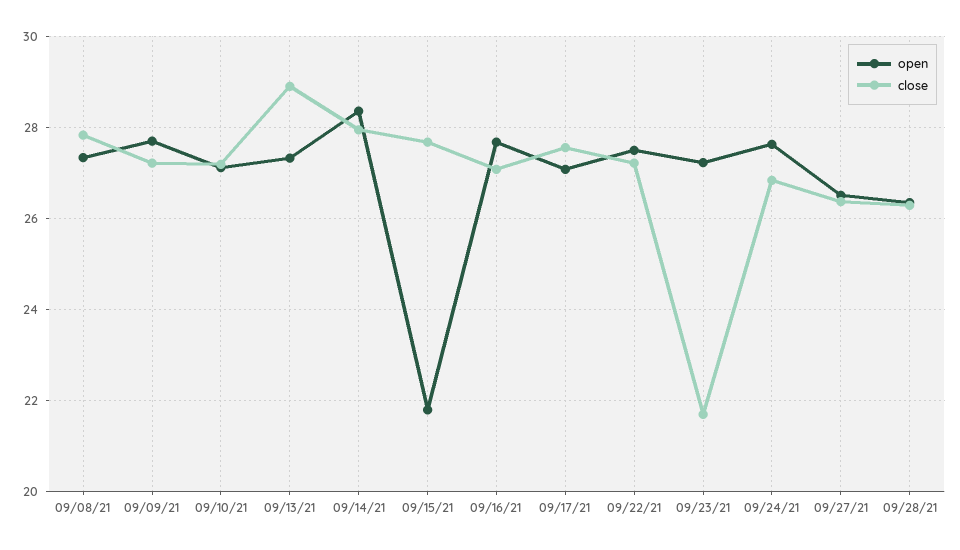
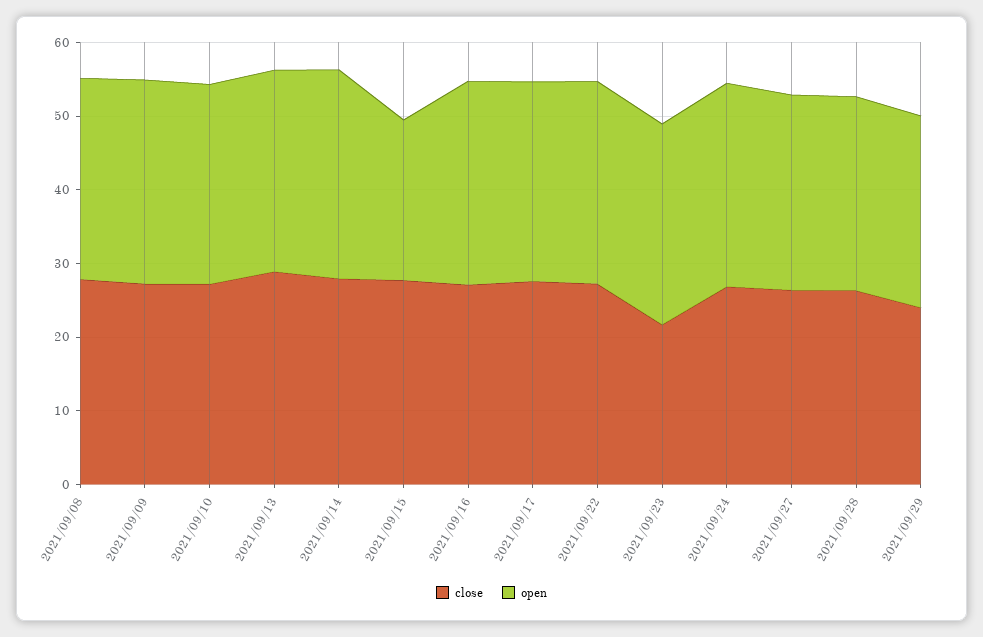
close, 2021/09/29: none -> 24
open, 2021/09/29: none -> 26

